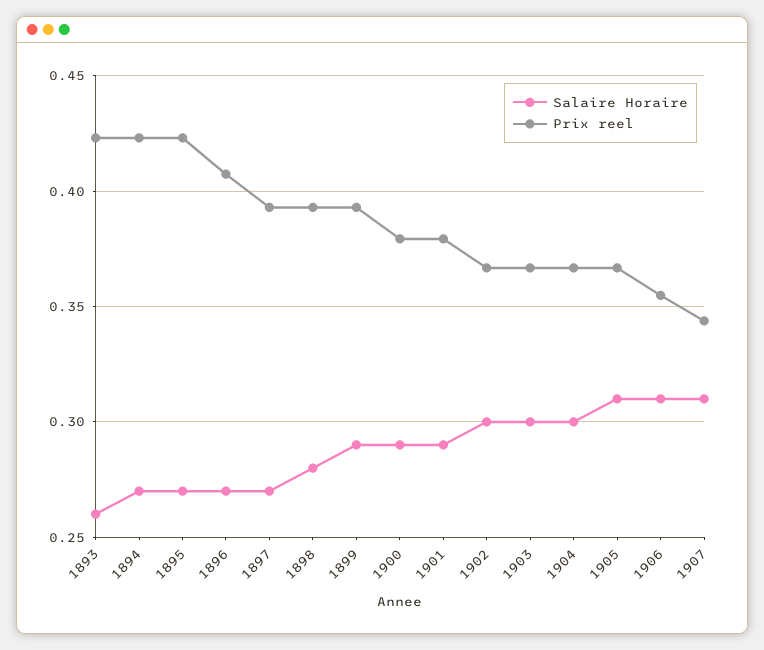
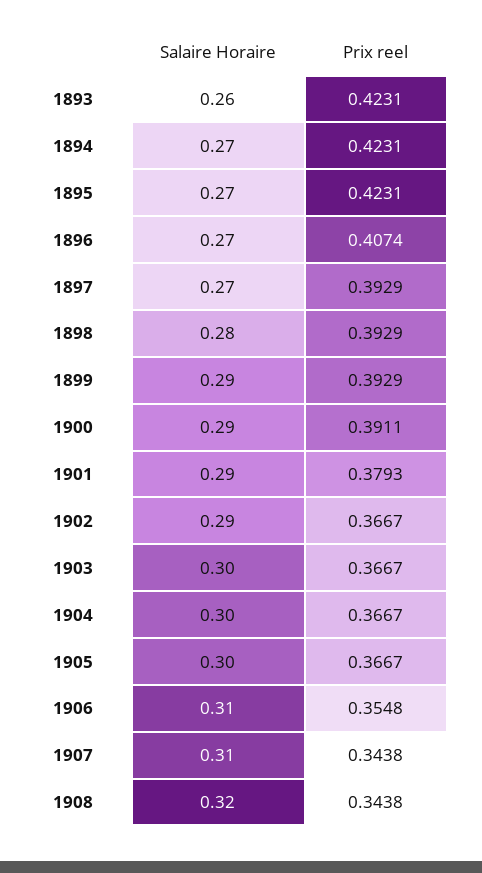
Prix reel, 1900: 0.38 -> 0.3911
Salaire Horaire, 1902: 0.3 -> 0.29
Salaire Horaire, 1905: 0.31 -> 0.3
Salaire Horaire, 1908: none -> 0.32
Prix reel, 1908: none -> 0.3438

